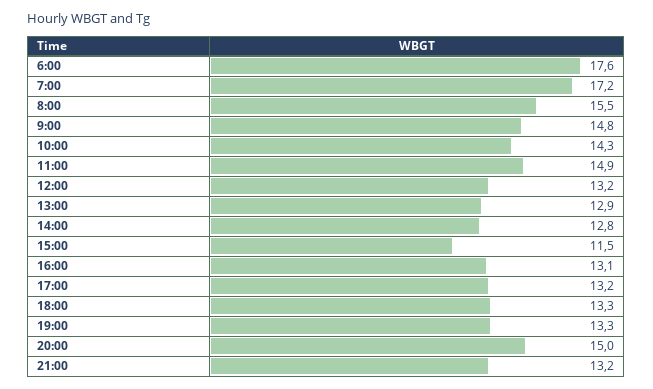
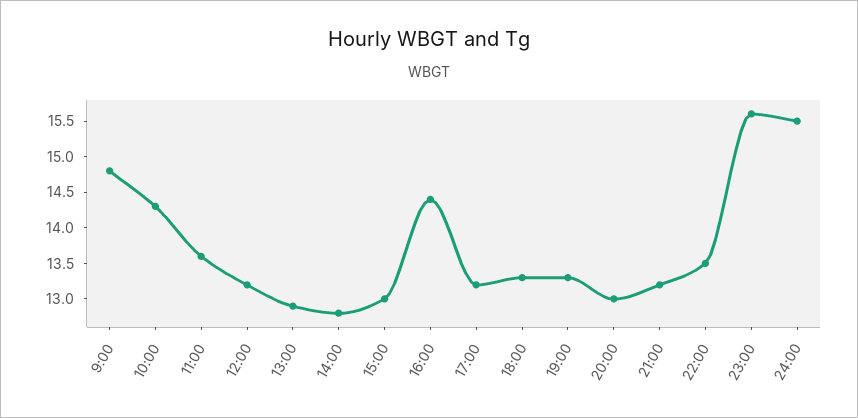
6:00: 17.6 -> none
7:00: 17.2 -> none
8:00: 15.5 -> none
11:00: 14.9 -> 13.5
15:00: 11.5 -> 13
16:00: 13.1 -> 14.5
20:00: 15 -> 13
22:00: none -> 13.5
23:00: none -> 15.5
24:00: none -> 15.5

